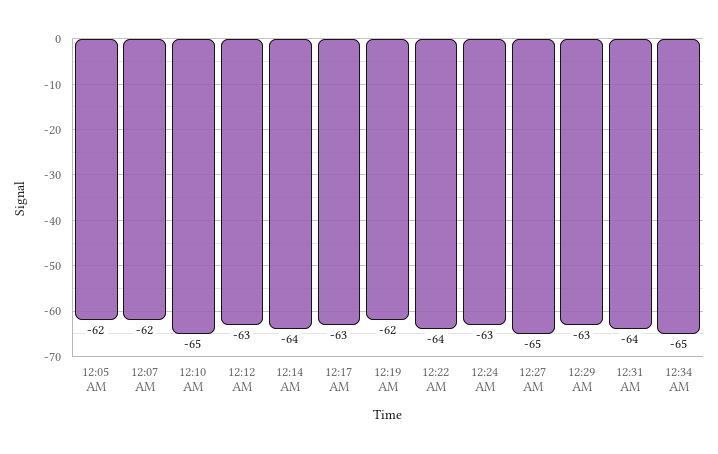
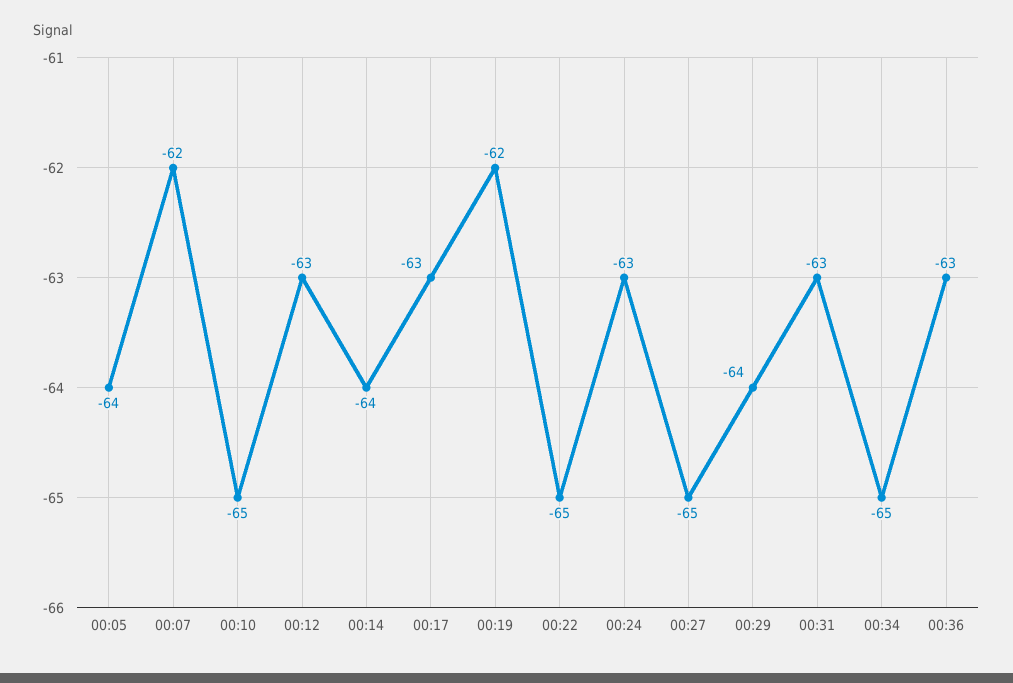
12:05 AM: -62 -> -64
12:22 AM: -64 -> -65
12:29 AM: -63 -> -64
12:31 AM: -64 -> -63
00:36: none -> -63

